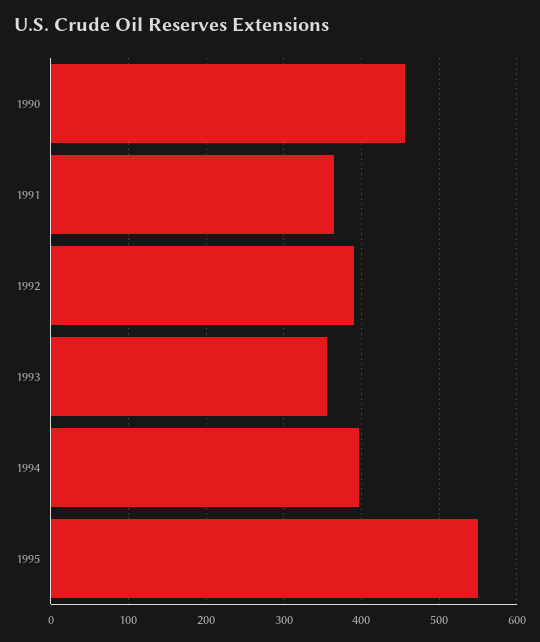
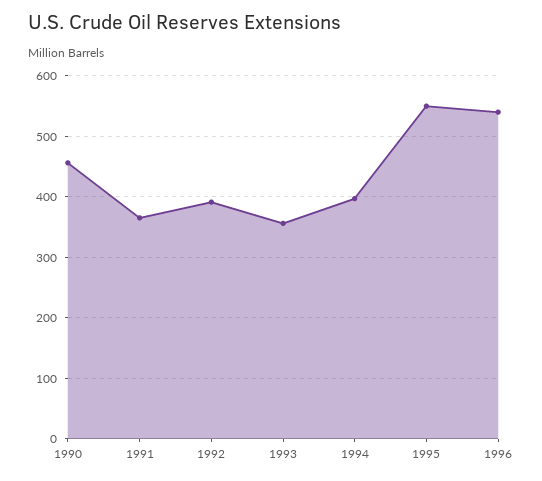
1996: none -> 540

